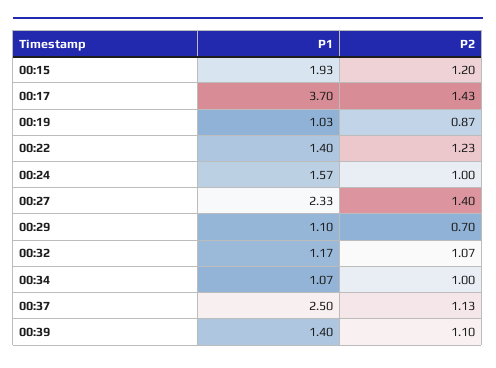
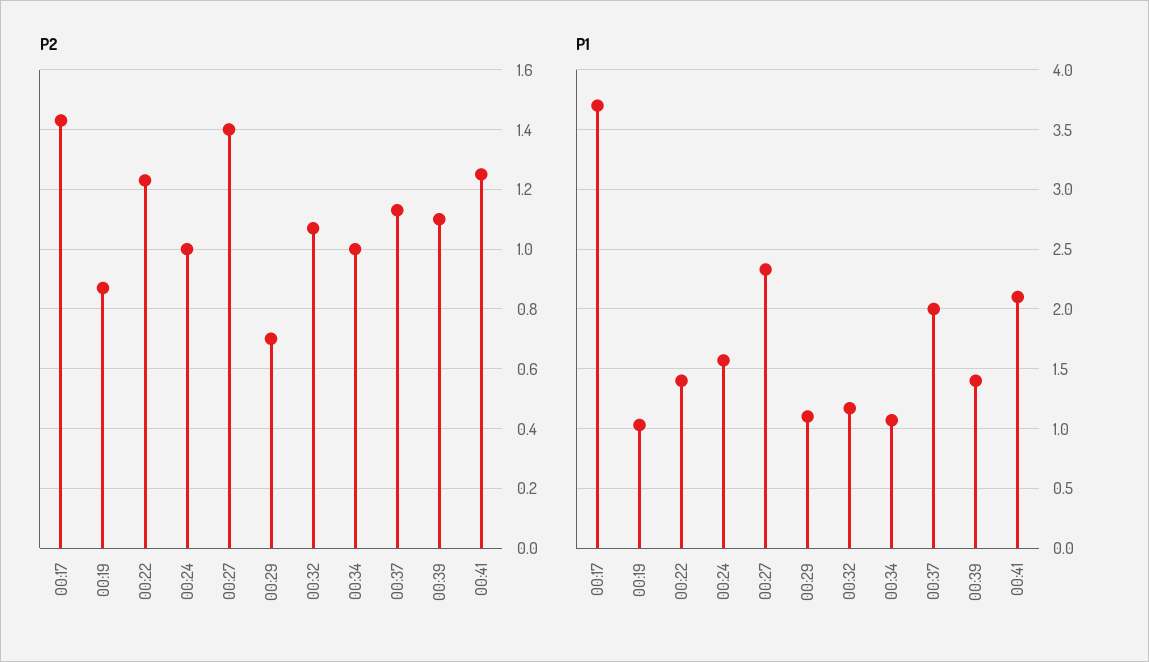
P1, 00:15: 1.93 -> none
P2, 00:15: 1.2 -> none
P1, 00:37: 2.5 -> 2
P2, 00:41: none -> 1.25
P1, 00:41: none -> 2.1

